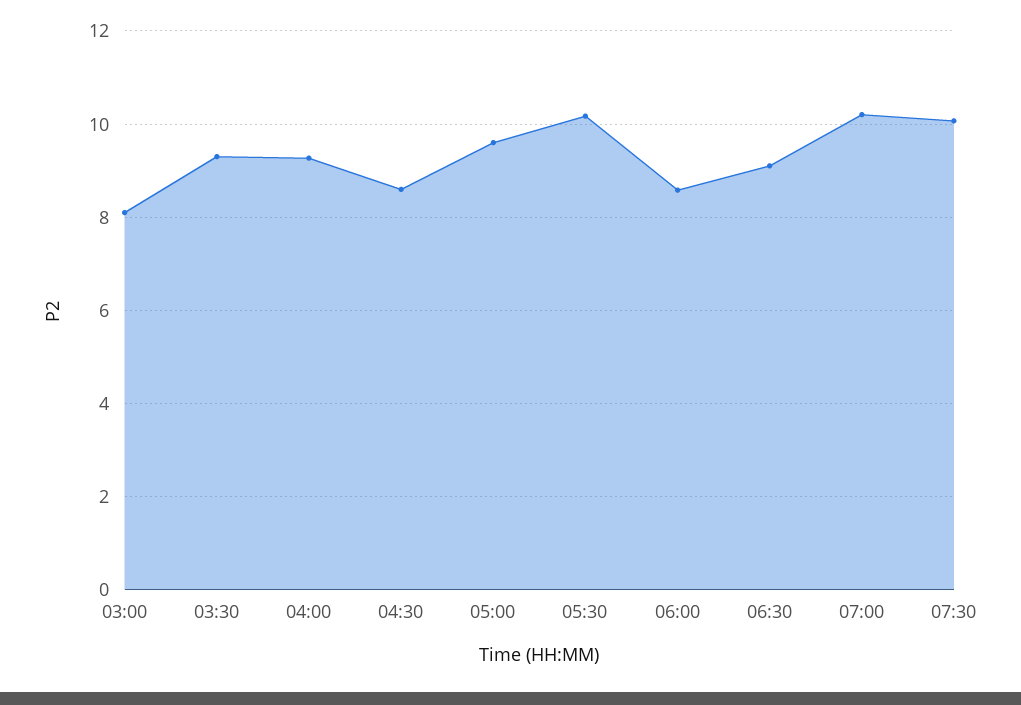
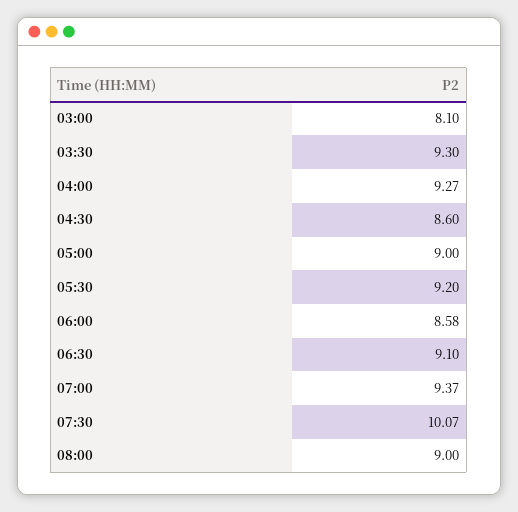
05:00: 9.6 -> 9
05:30: 10.2 -> 9.2
07:00: 10.2 -> 9.37
08:00: none -> 9

